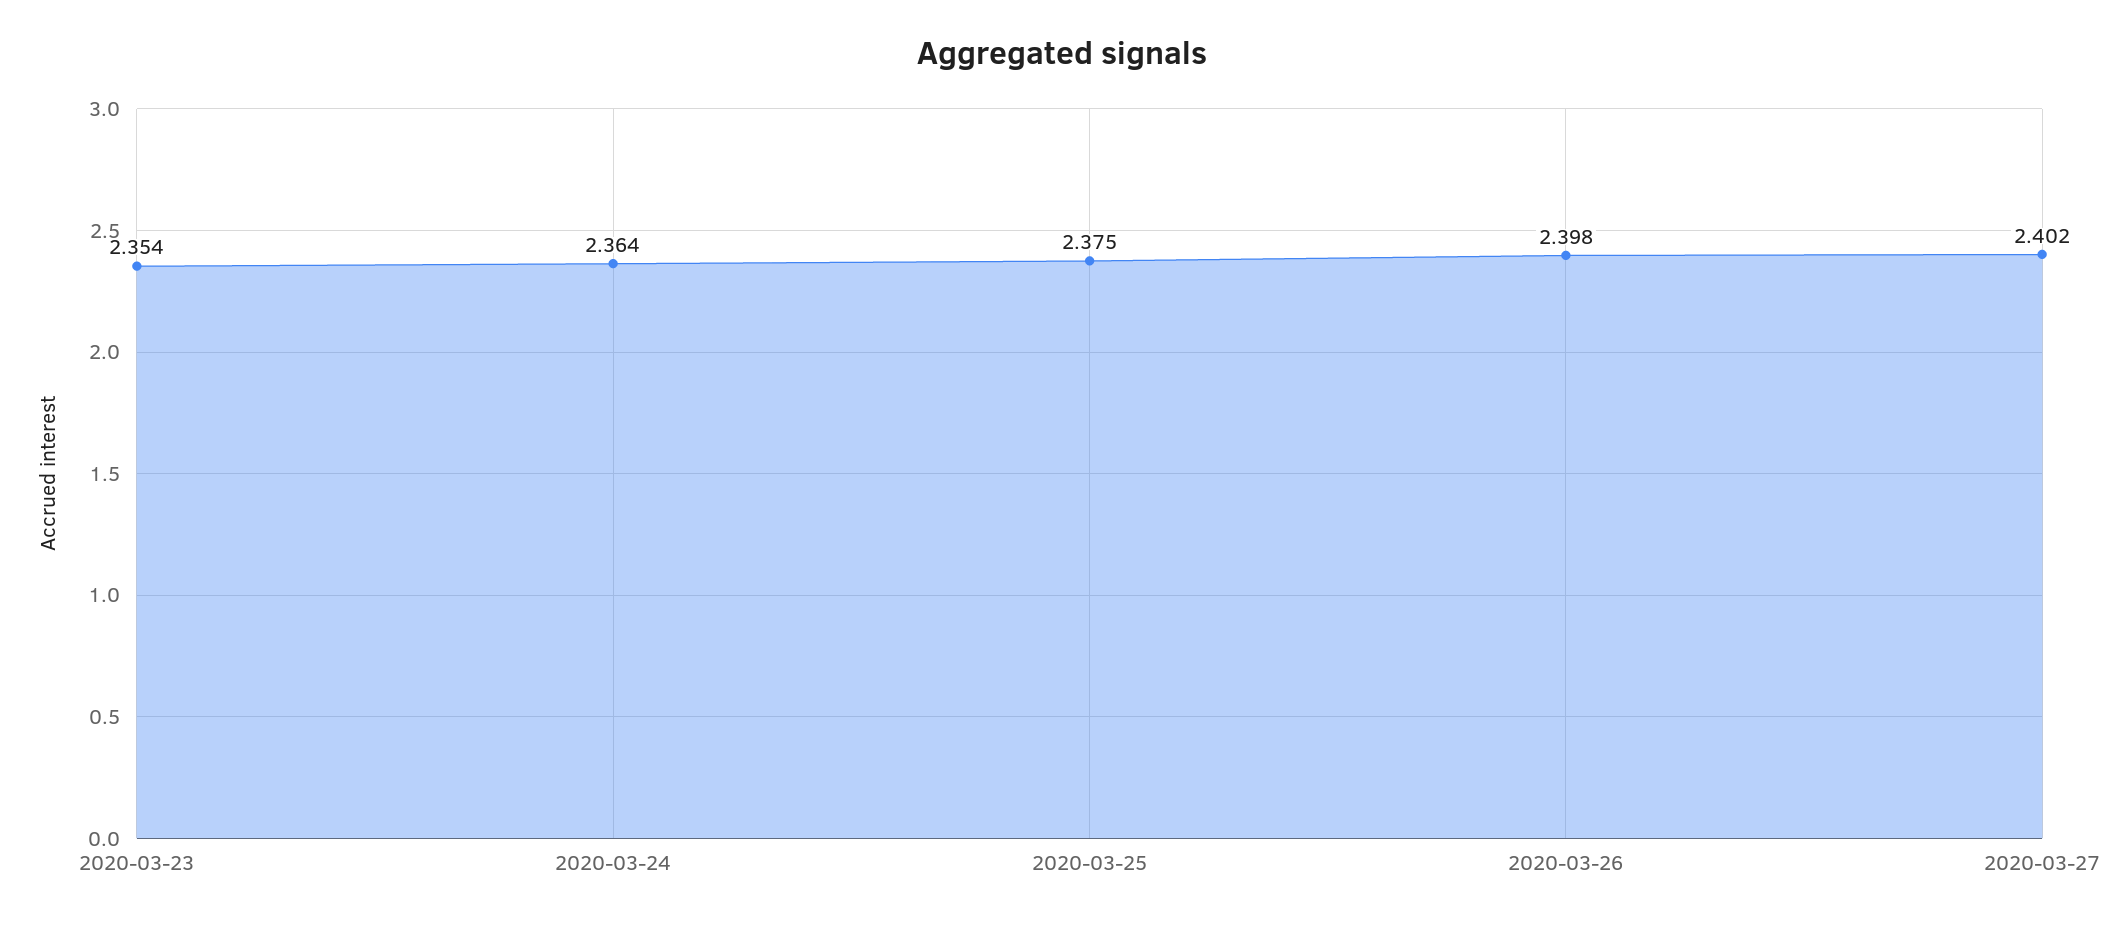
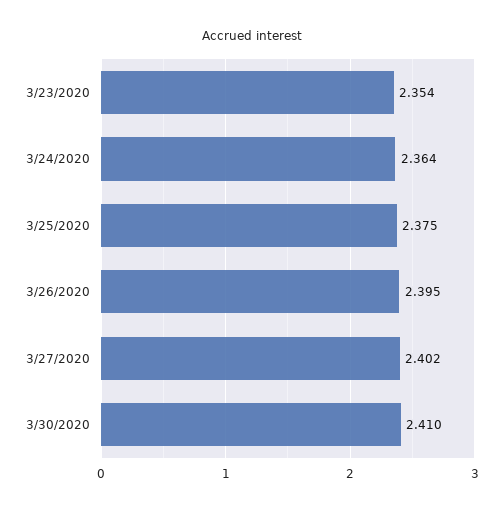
2020-03-26: 2.398 -> 2.395
3/30/2020: none -> 2.41

